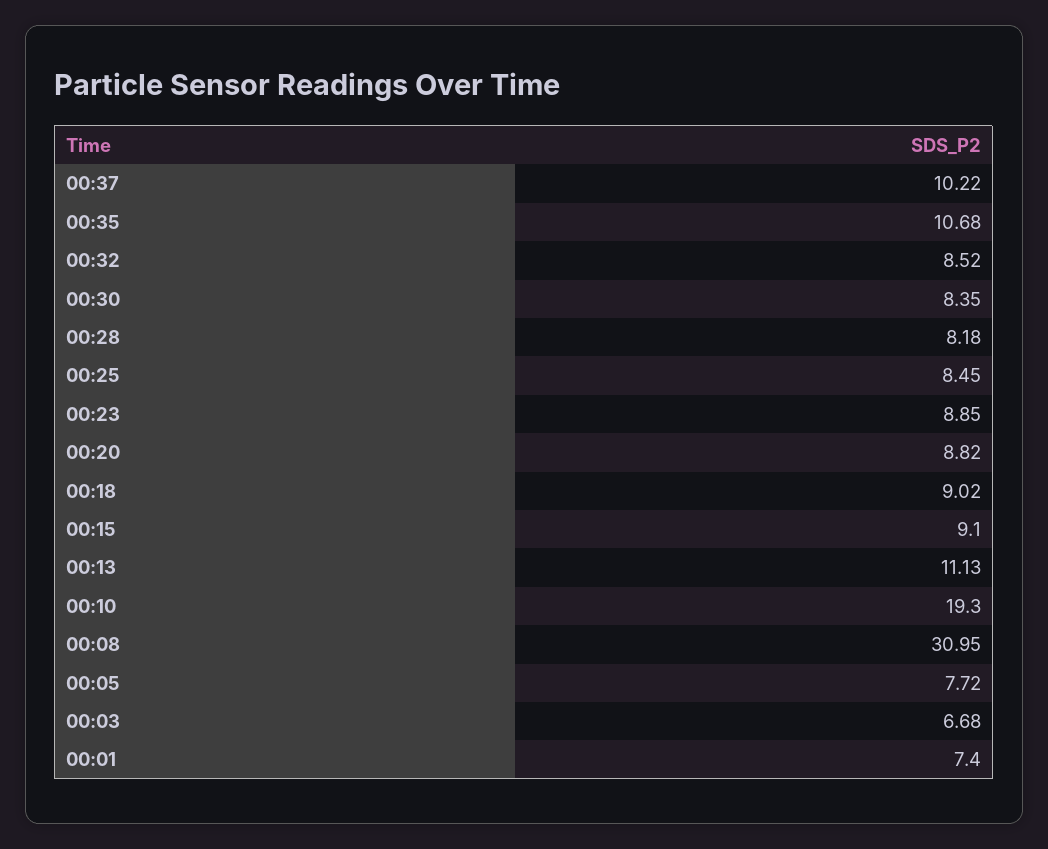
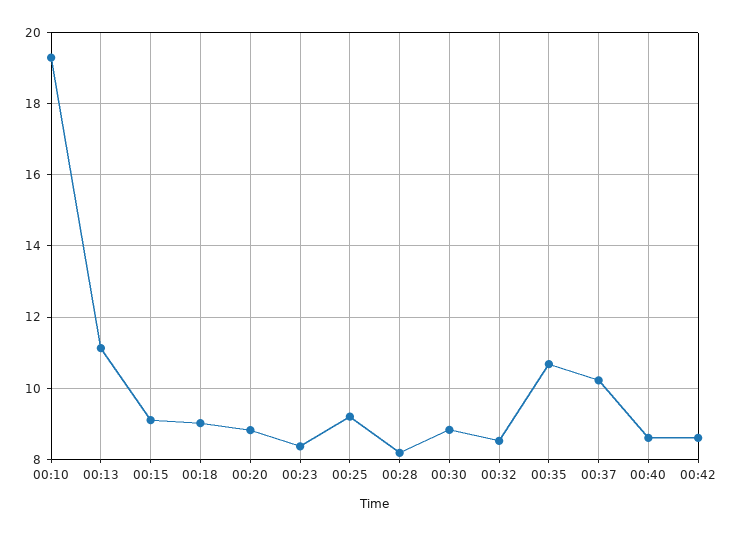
00:30: 8.35 -> 8.8
00:25: 8.45 -> 9.2
00:23: 8.85 -> 8.4
00:08: 30.95 -> none
00:05: 7.72 -> none
00:03: 6.68 -> none
00:01: 7.4 -> none
00:40: none -> 8.6
00:42: none -> 8.6

